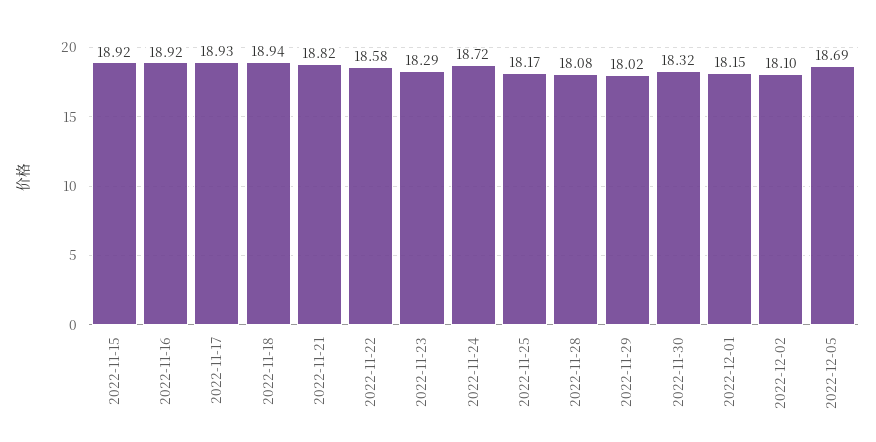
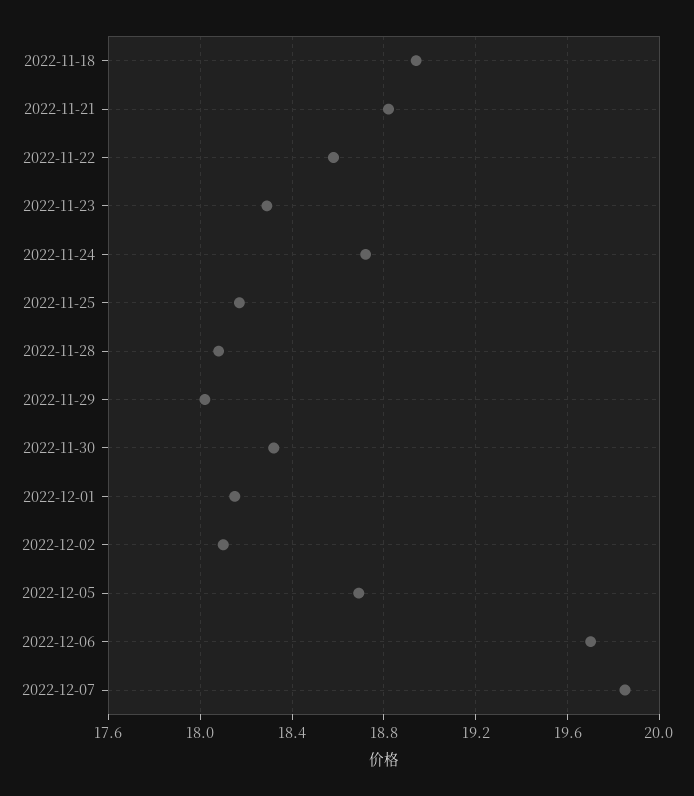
2022-11-15: 18.92 -> none
2022-11-16: 18.92 -> none
2022-11-17: 18.93 -> none
2022-12-06: none -> 19.7
2022-12-07: none -> 19.85

